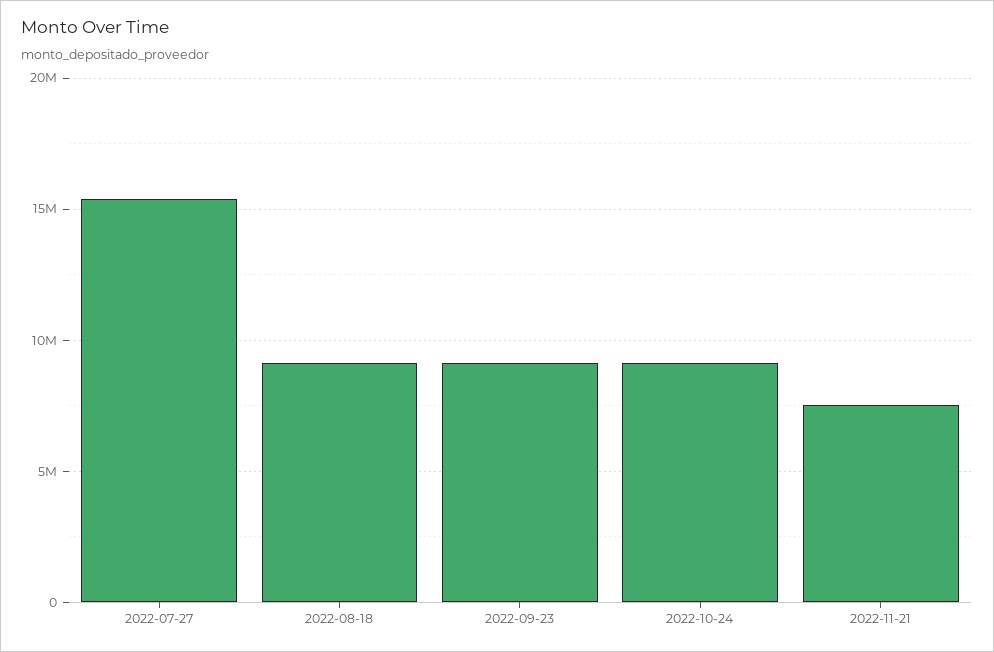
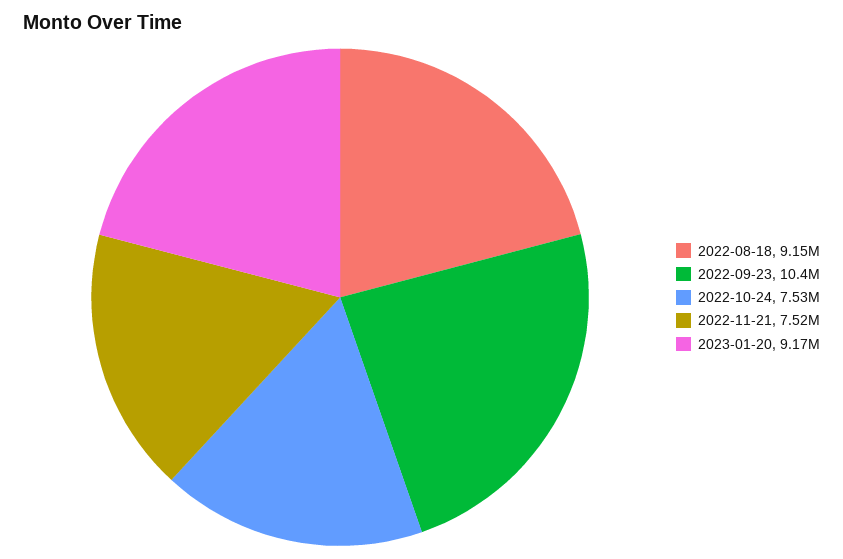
2022-07-27: 15500000 -> none
2022-09-23: 9000000 -> 10400000
2022-10-24: 9000000 -> 7530000
2023-01-20: none -> 9170000

